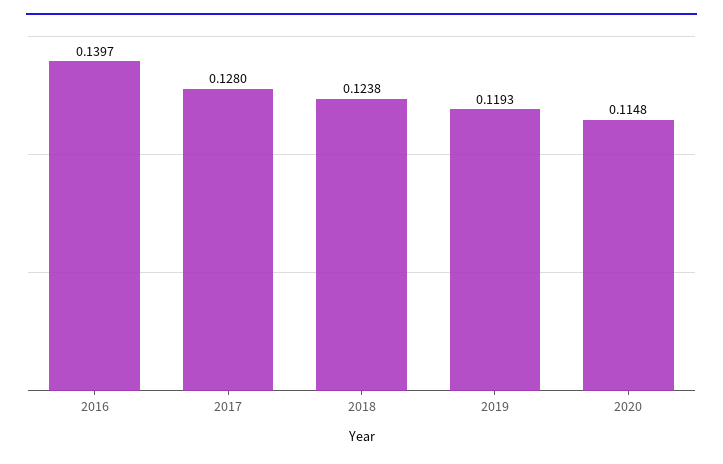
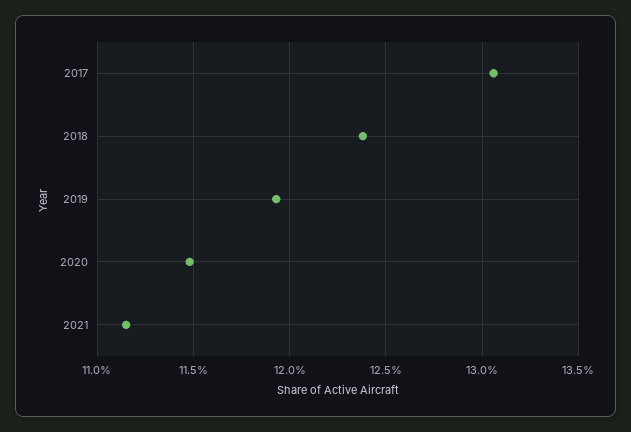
2016: 0.1397 -> none
2017: 0.128 -> 0.1305
2021: none -> 0.1115

